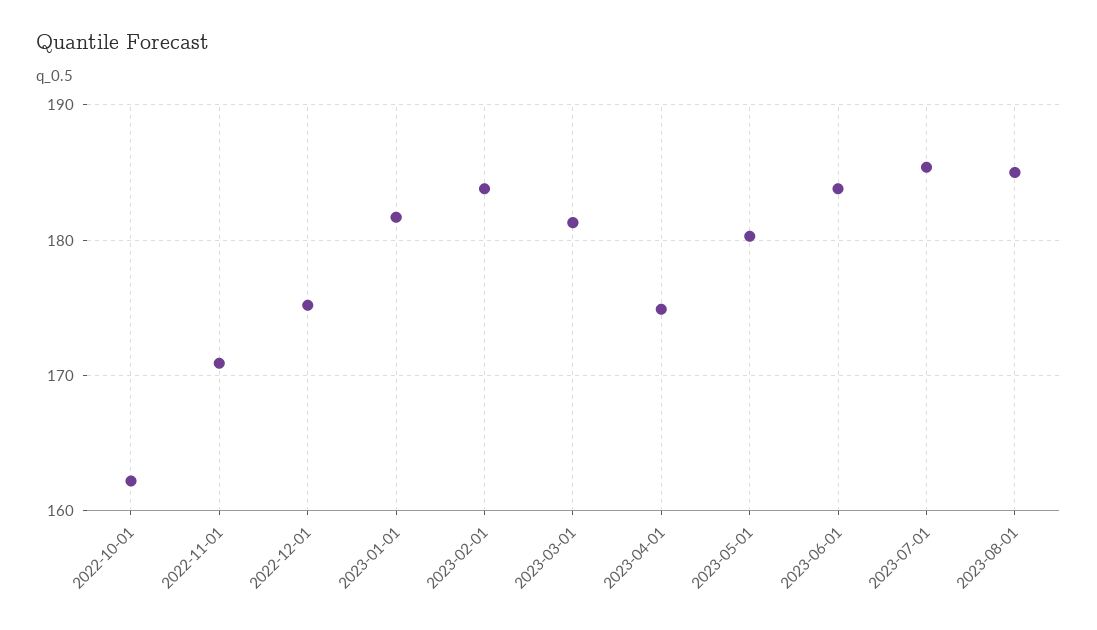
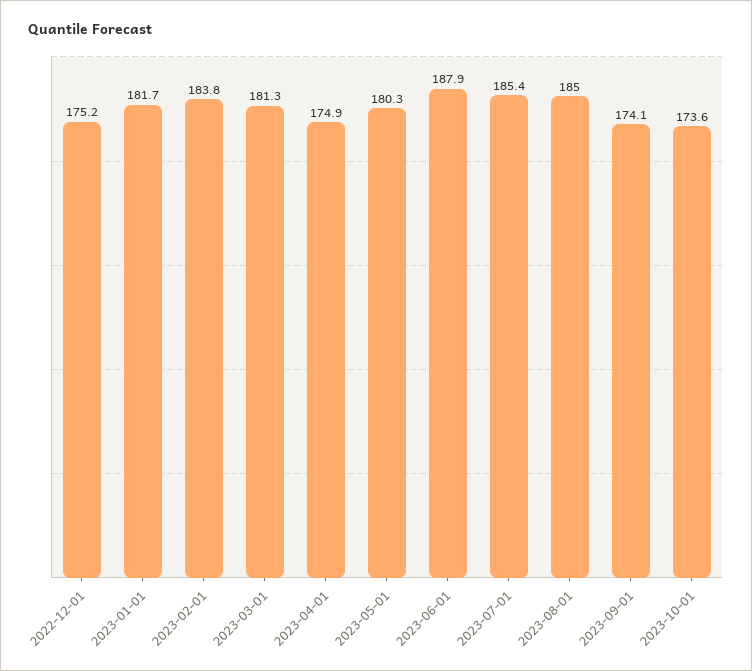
2022-10-01: 162 -> none
2022-11-01: 171 -> none
2023-06-01: 184 -> 187.9
2023-09-01: none -> 174.1
2023-10-01: none -> 173.6

